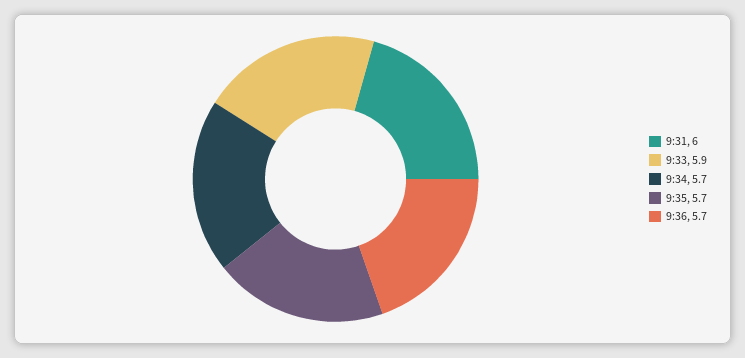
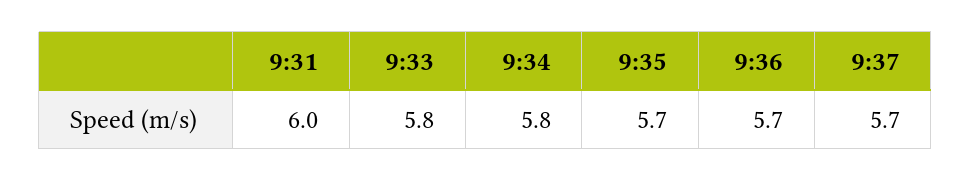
9:33: 5.9 -> 5.8
9:34: 5.7 -> 5.8
9:37: none -> 5.7

